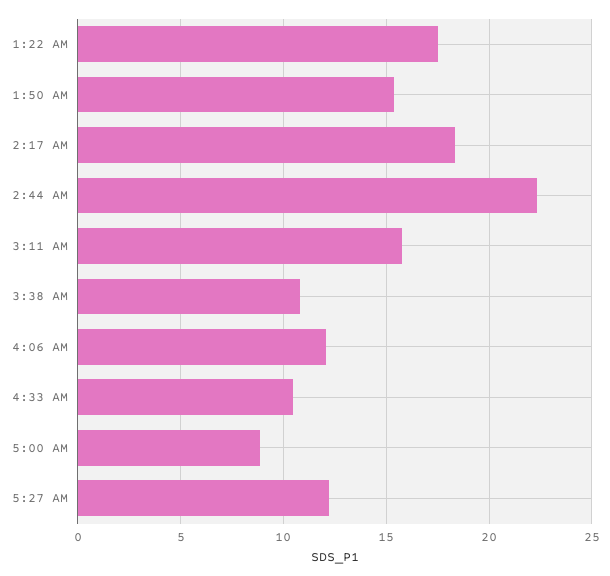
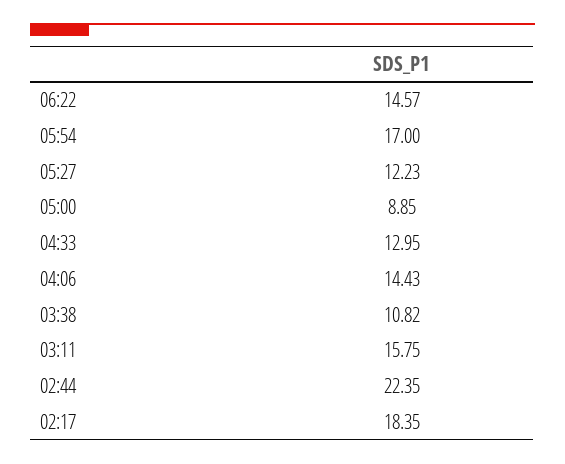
1:22 AM: 17.5 -> none
1:50 AM: 15.5 -> none
4:06 AM: 12 -> 14.43
4:33 AM: 10.5 -> 12.95
06:22: none -> 14.57
05:54: none -> 17

